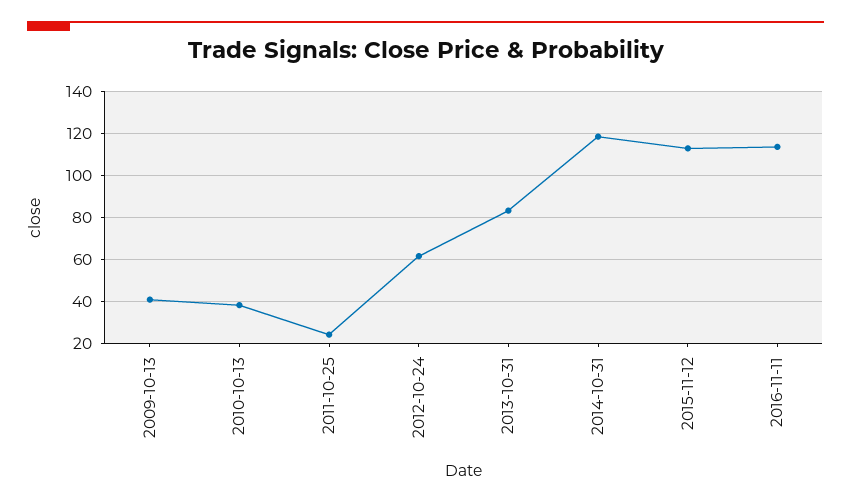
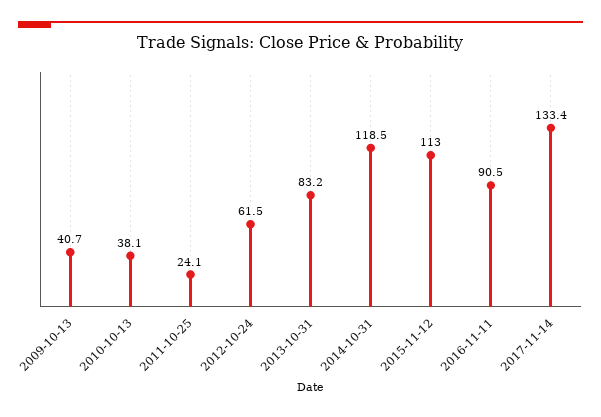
2016-11-11: 115 -> 90.5
2017-11-14: none -> 133.4

